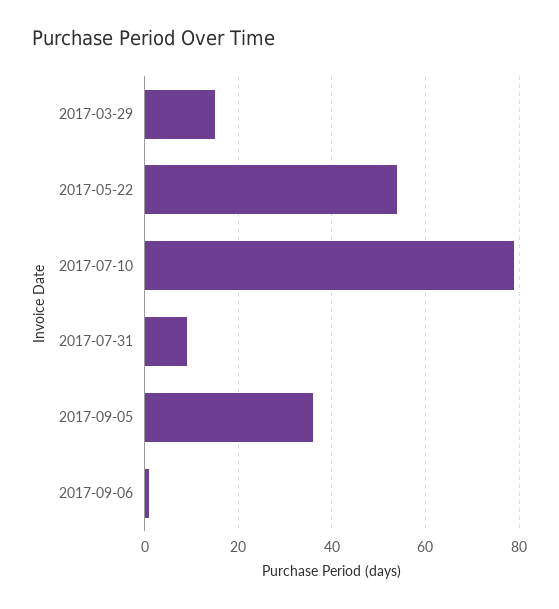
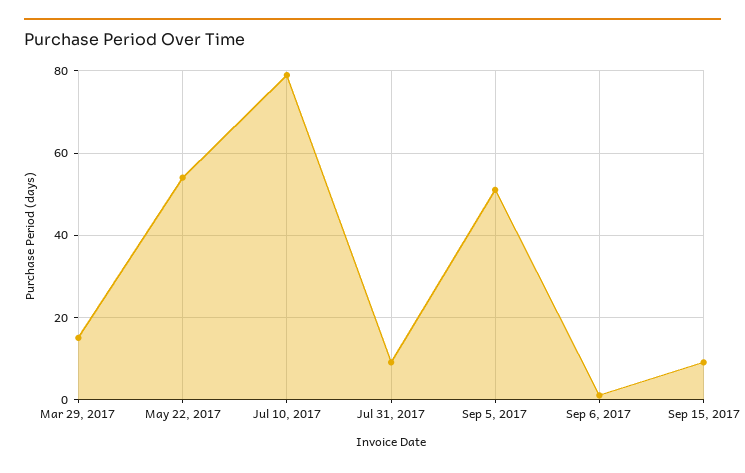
2017-09-05: 35 -> 50
Sep 15, 2017: none -> 10

